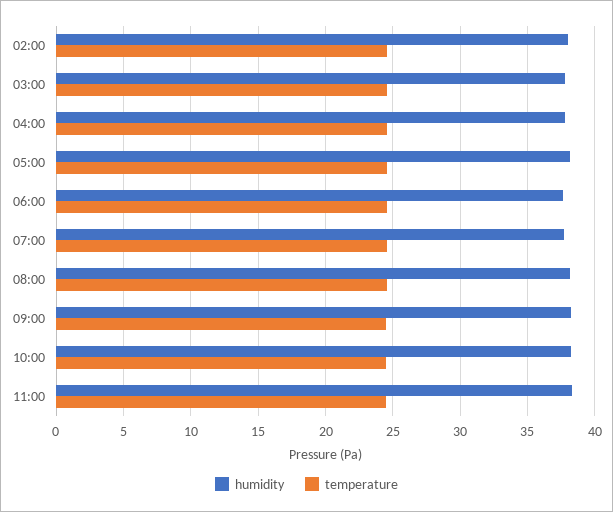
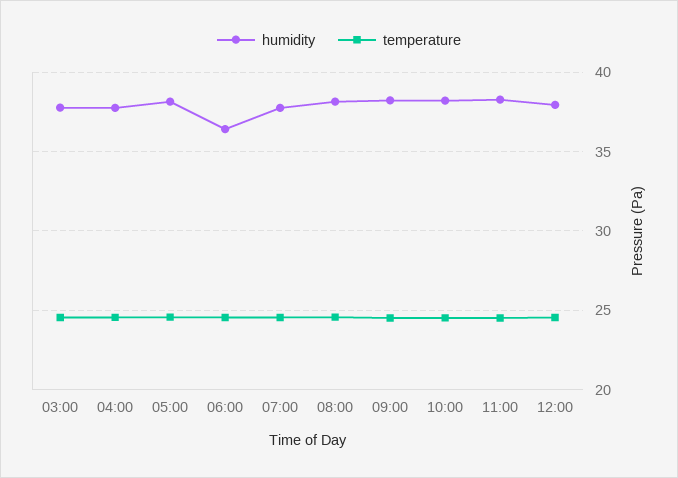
humidity, 02:00: 38 -> none
temperature, 02:00: 24.5 -> none
humidity, 06:00: 37.5 -> 36.5
humidity, 12:00: none -> 38
temperature, 12:00: none -> 24.5

